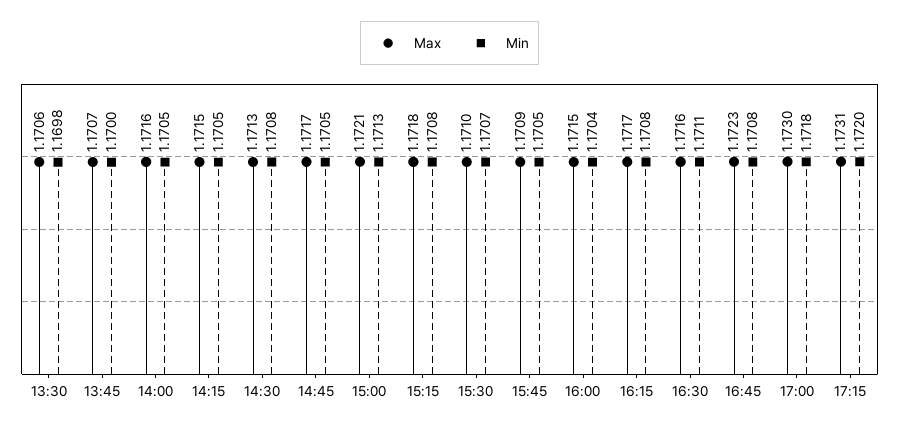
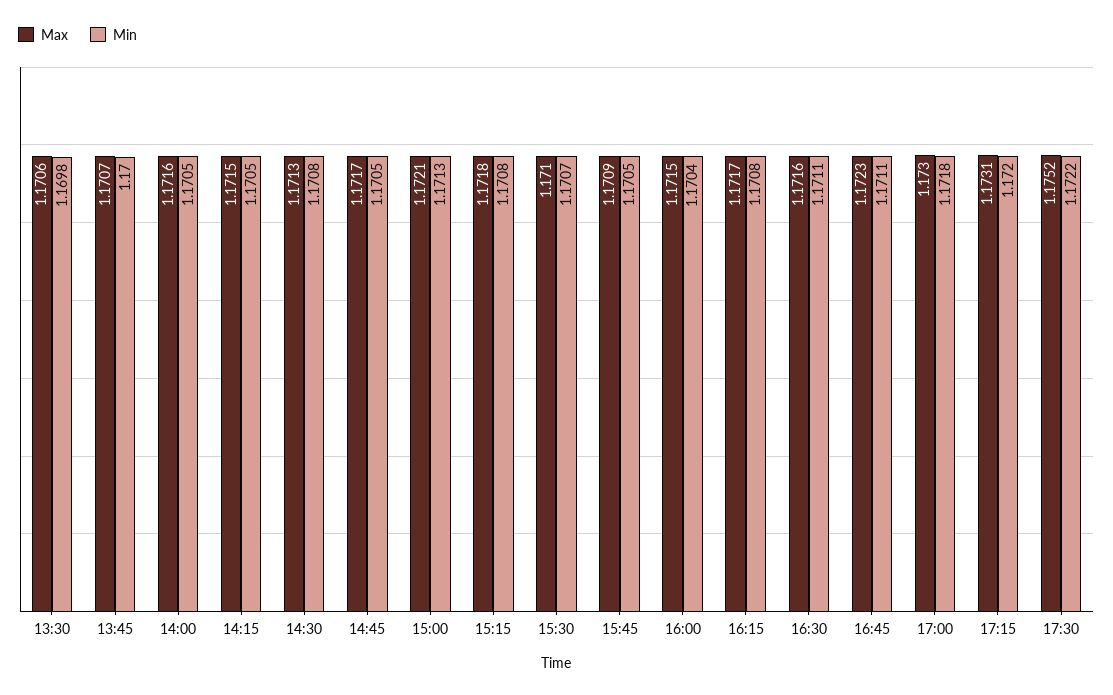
Min, 16:45: 1.1708 -> 1.1711
Max, 17:30: none -> 1.1752
Min, 17:30: none -> 1.1722

